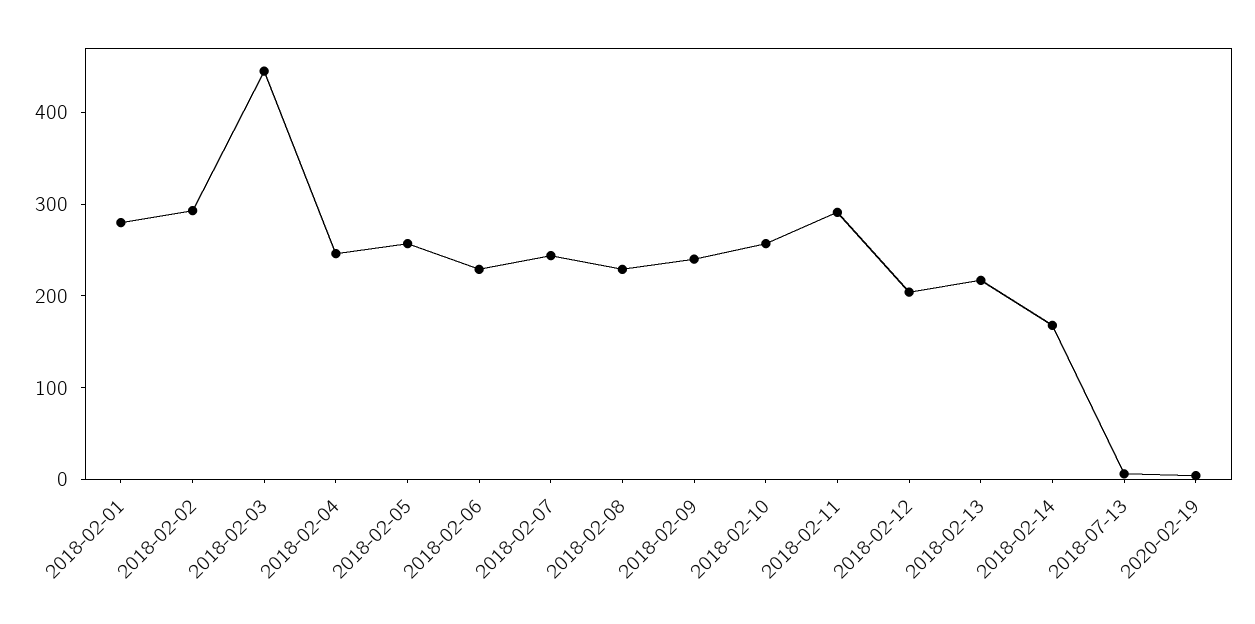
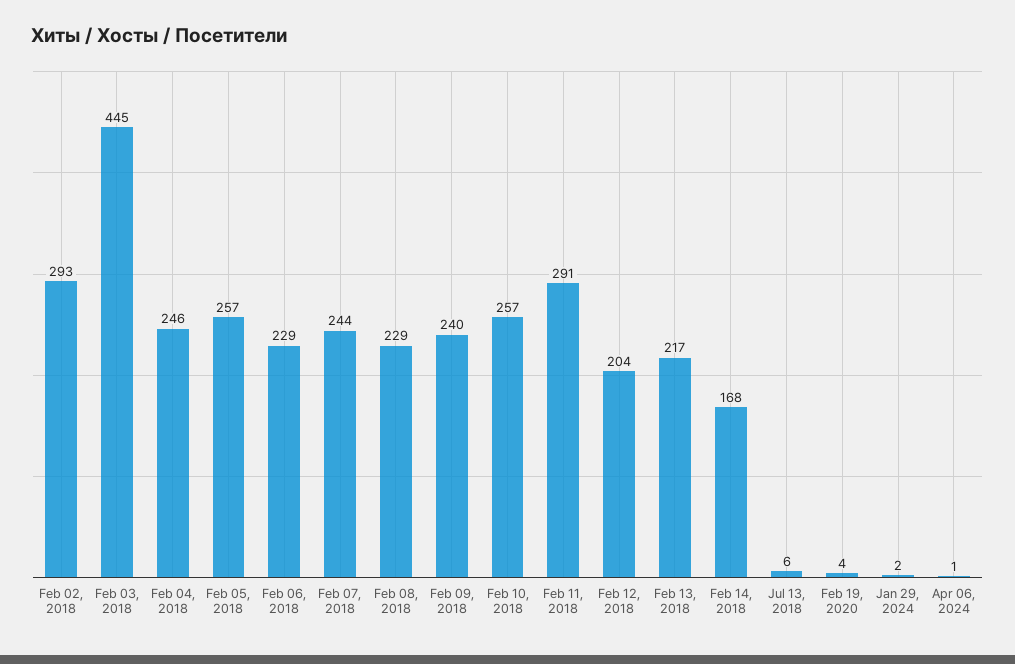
2018-02-01: 280 -> none
Jan 29, 2024: none -> 2
Apr 06, 2024: none -> 1

